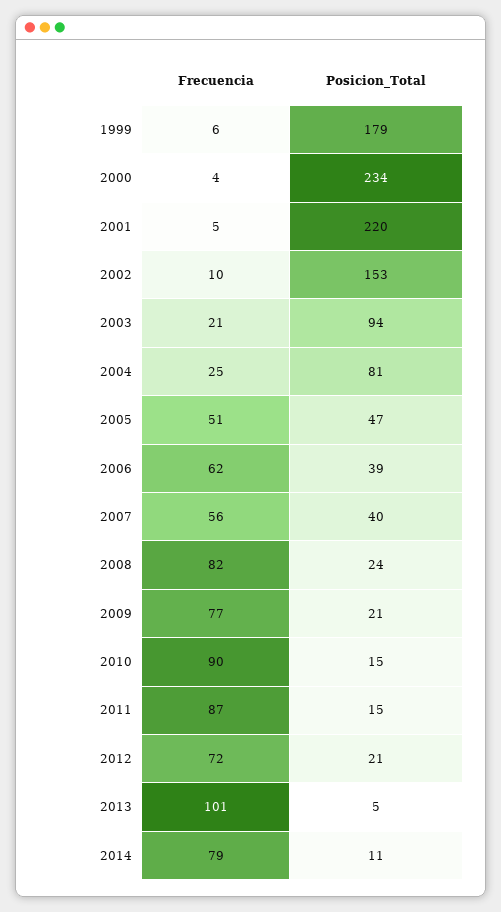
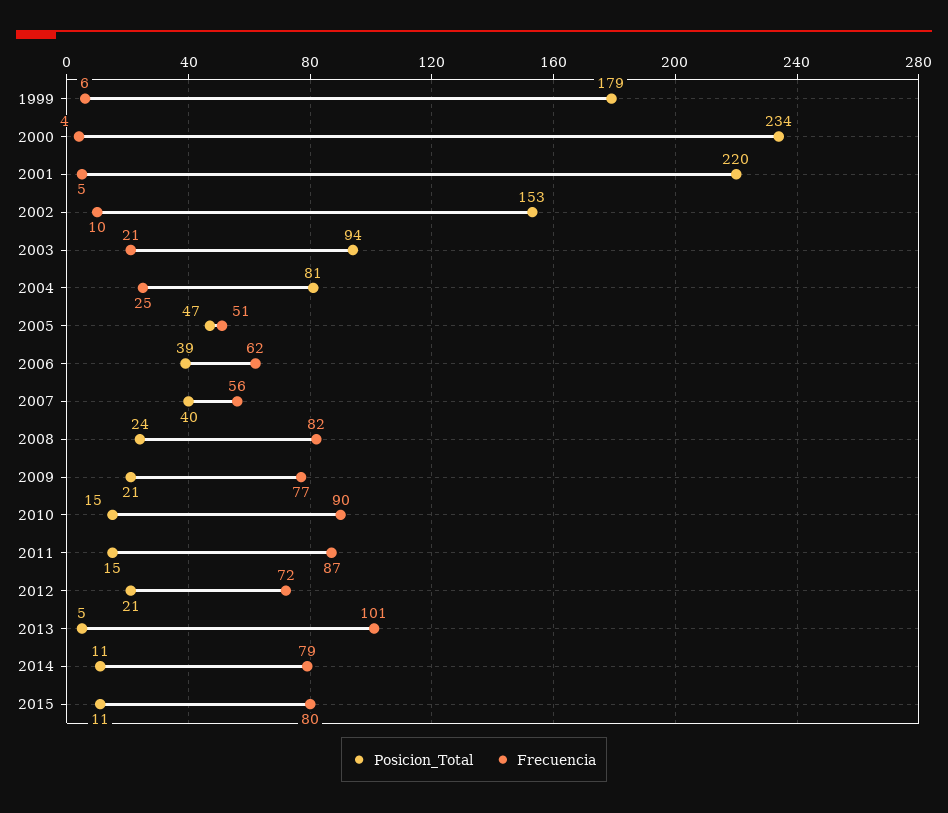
Posicion_Total, 2015: none -> 11
Frecuencia, 2015: none -> 80

